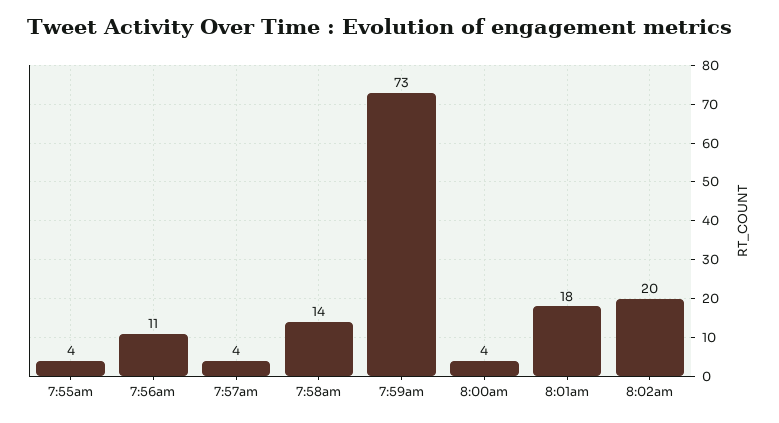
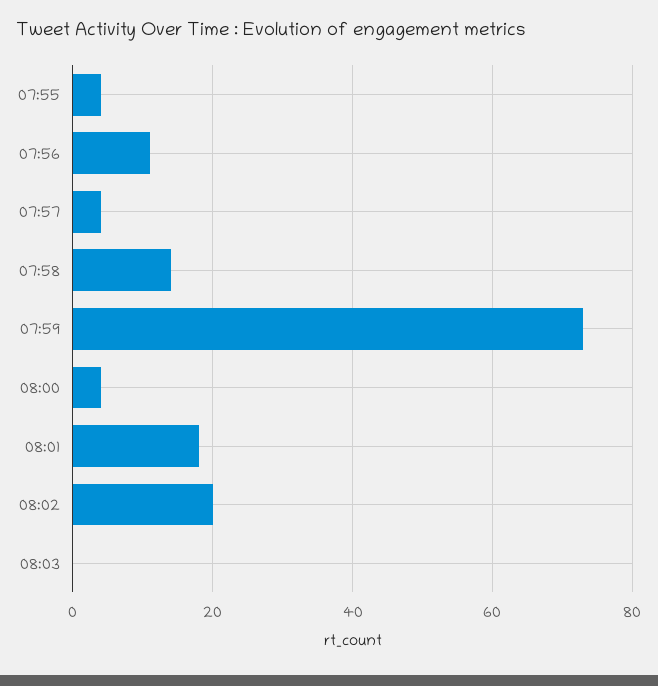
08:03: none -> 0

